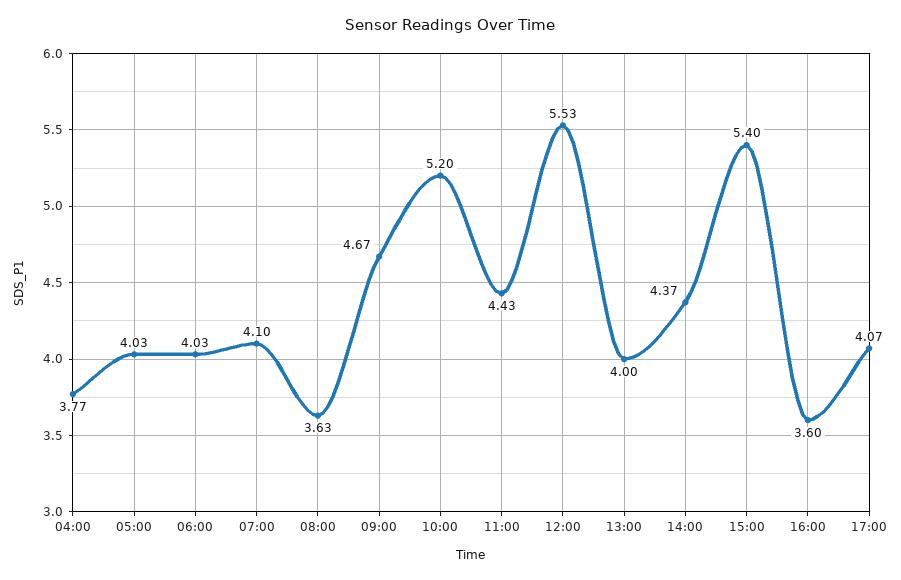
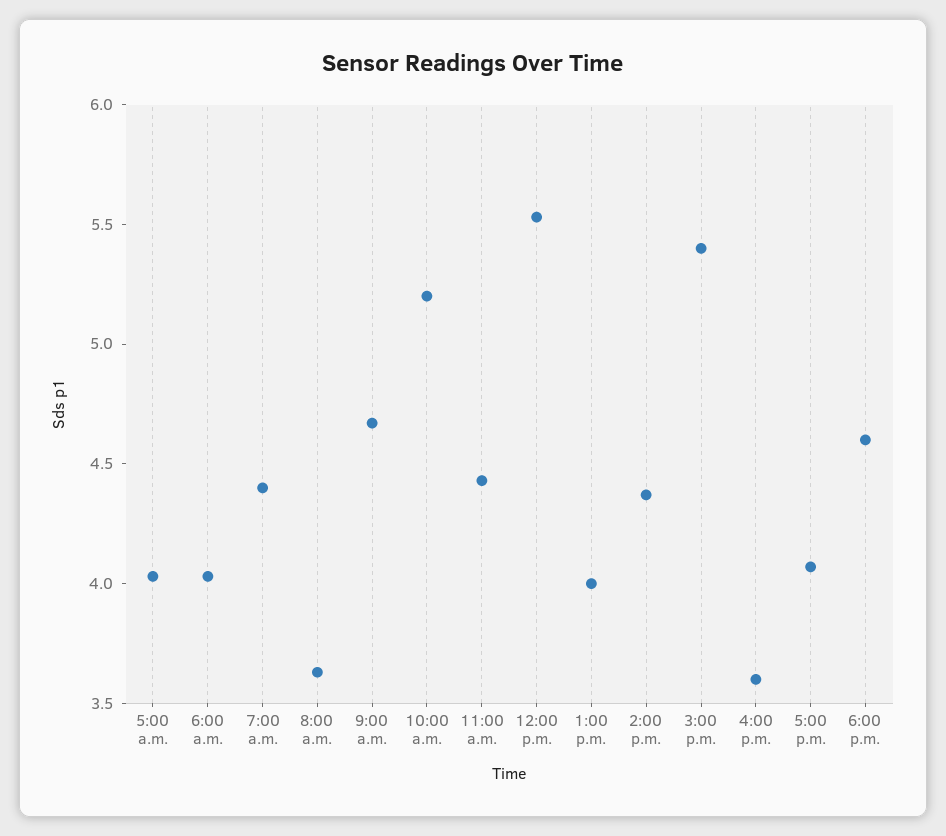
04:00: 3.77 -> none
07:00: 4.1 -> 4.4
6:00 p.m.: none -> 4.6

